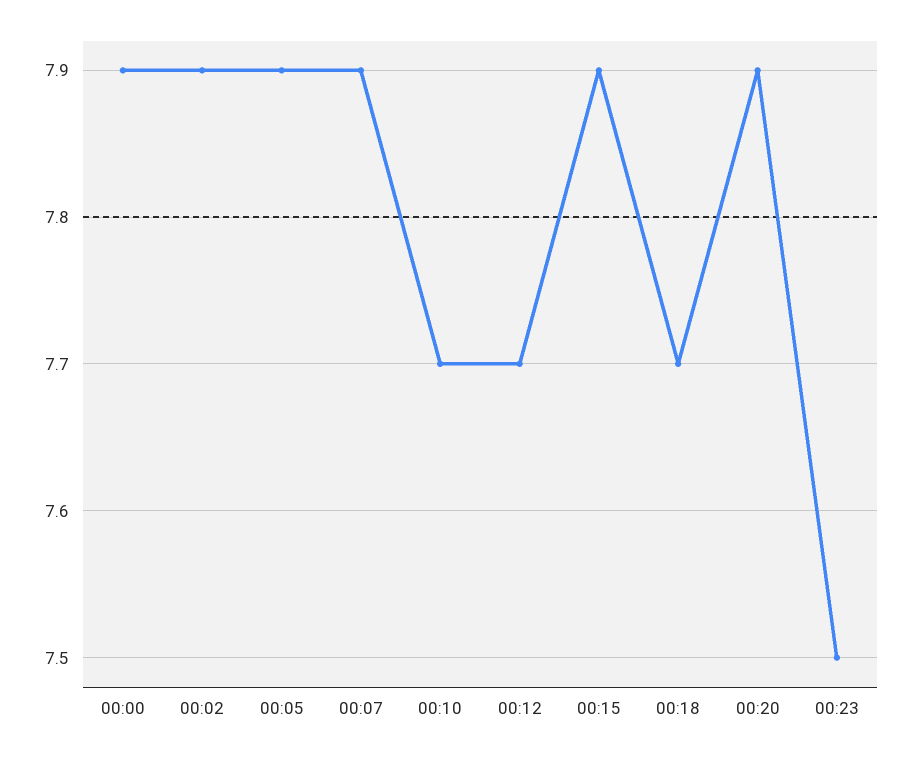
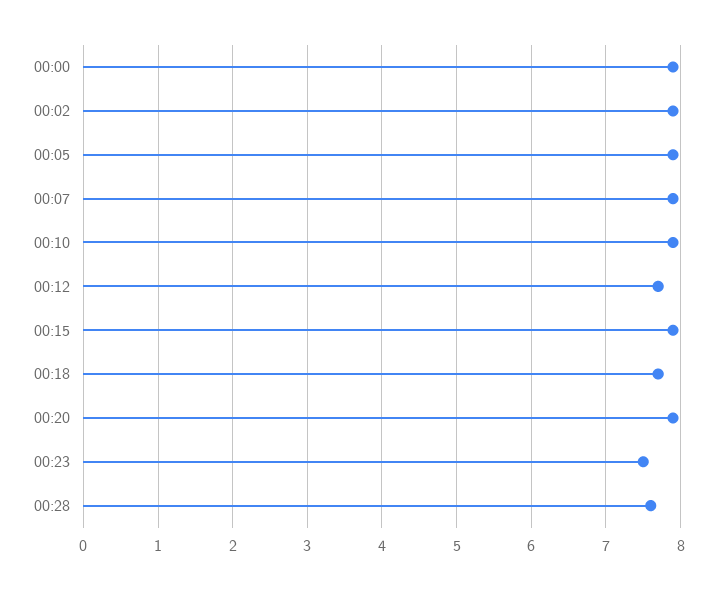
00:10: 7.7 -> 7.9
00:28: none -> 7.6

